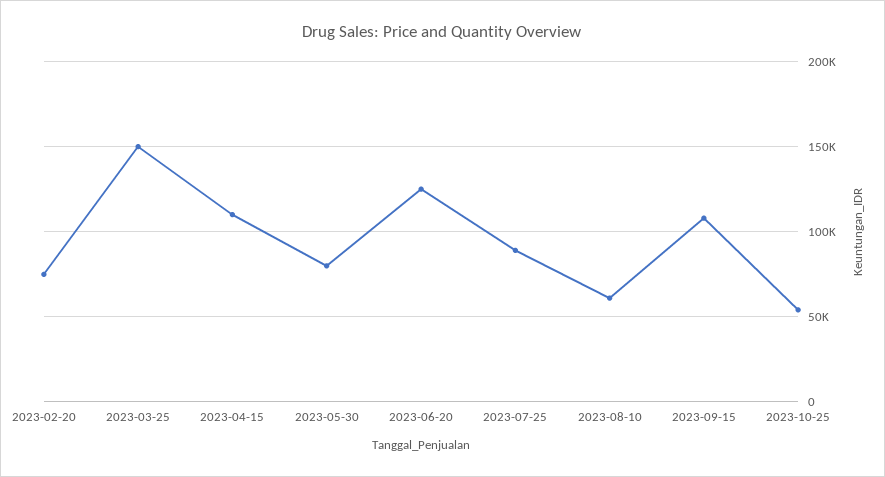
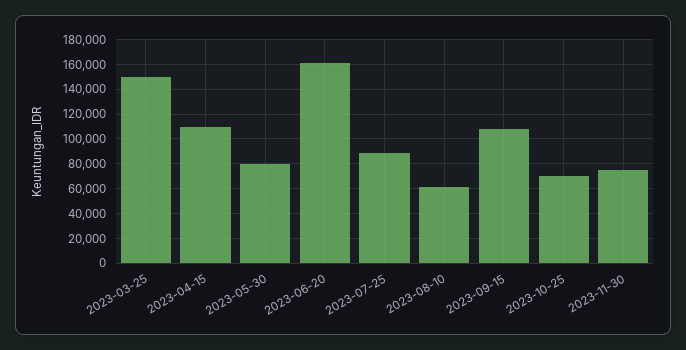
2023-02-20: 75000 -> none
2023-06-20: 125000 -> 160000
2023-10-25: 55000 -> 70000
2023-11-30: none -> 75000

